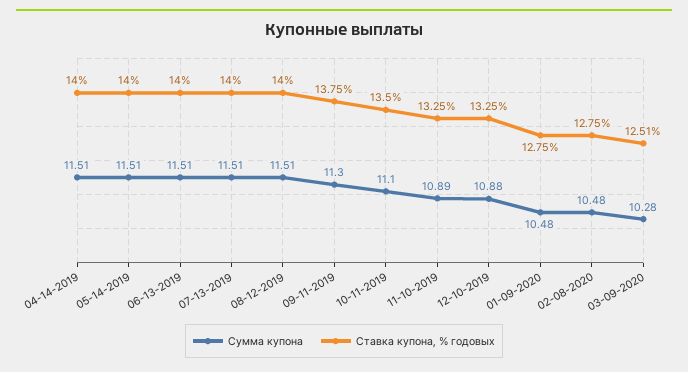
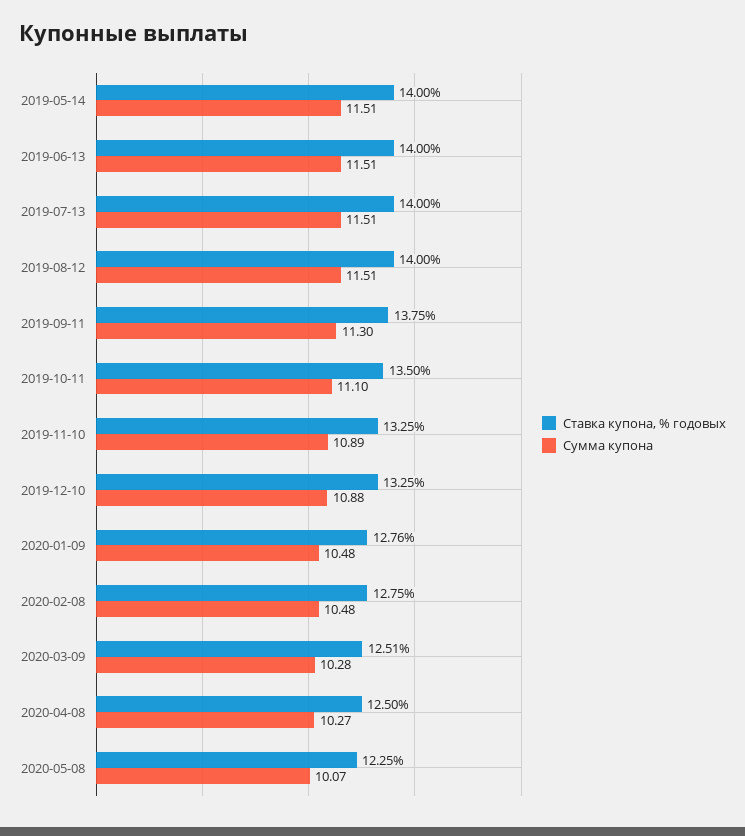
Сумма купона, 04-14-2019: 11.51 -> none
Ставка купона, % годовых, 04-14-2019: 14 -> none
Ставка купона, % годовых, 01-09-2020: 12.75 -> 12.76
Ставка купона, % годовых, 2020-04-08: none -> 12.5
Сумма купона, 2020-04-08: none -> 10.27
Ставка купона, % годовых, 2020-05-08: none -> 12.25
Сумма купона, 2020-05-08: none -> 10.07

